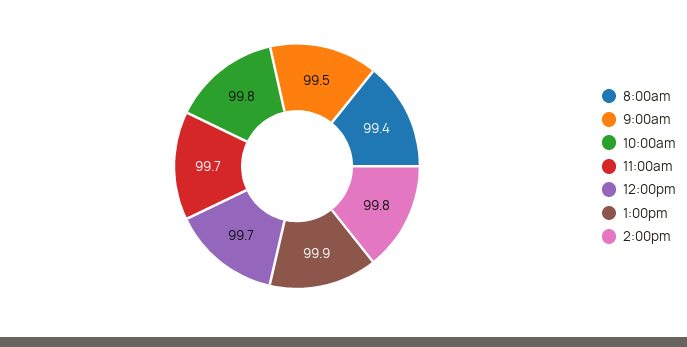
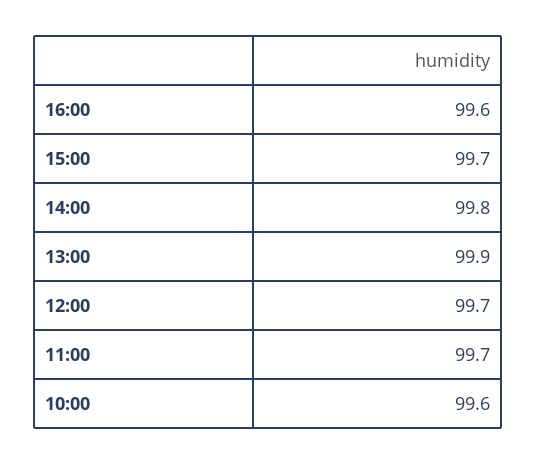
8:00am: 99.4 -> none
9:00am: 99.5 -> none
10:00am: 99.8 -> 99.6
16:00: none -> 99.6
15:00: none -> 99.7

